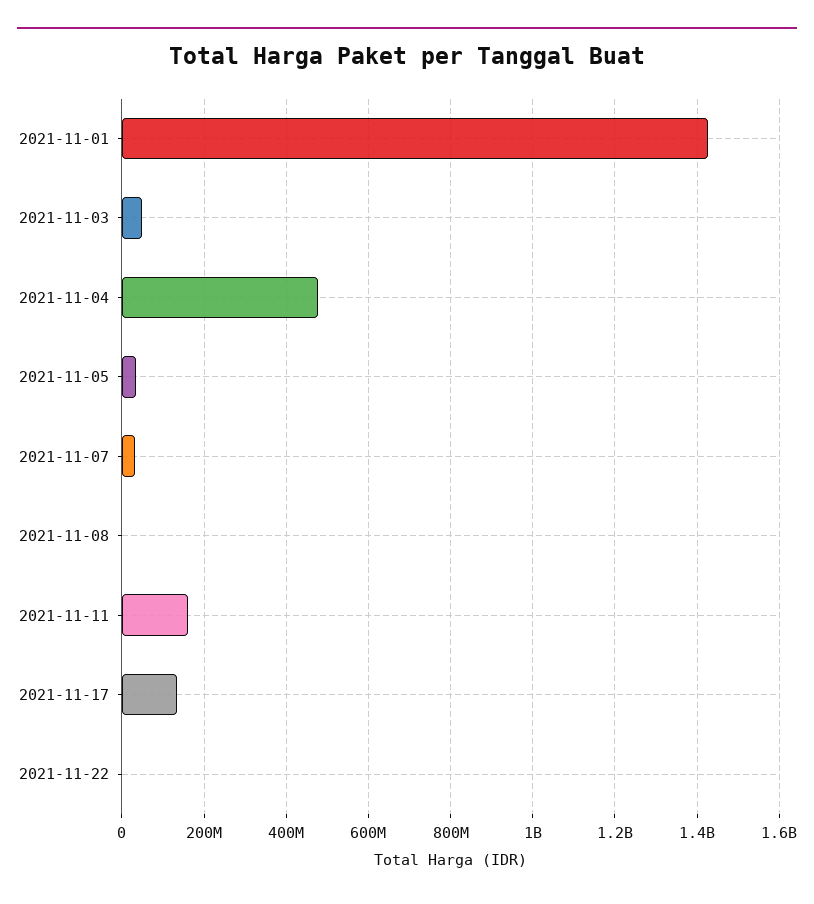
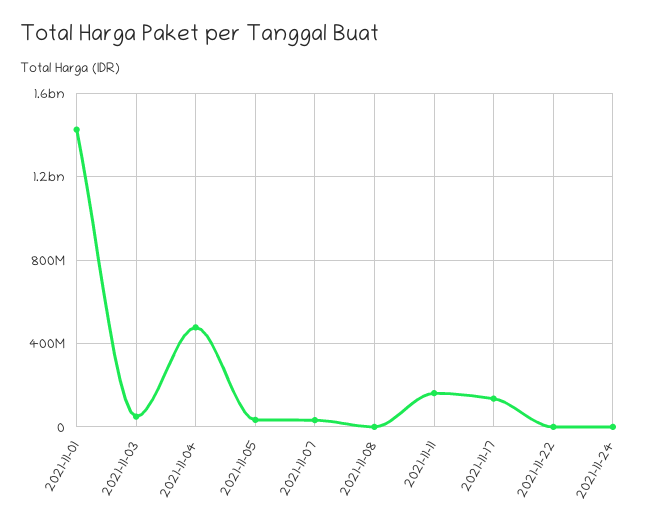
2021-11-24: none -> 0

